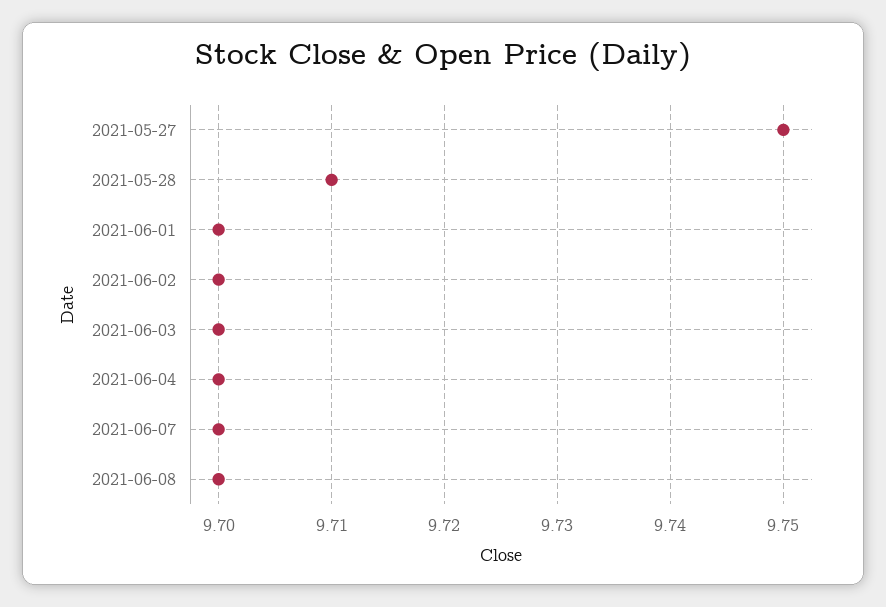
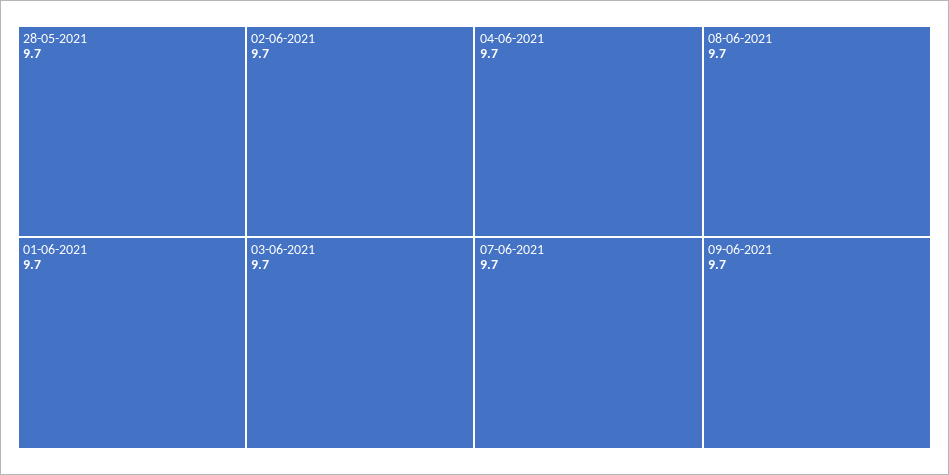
2021-05-27: 9.75 -> none
2021-05-28: 9.71 -> 9.7
09-06-2021: none -> 9.7

